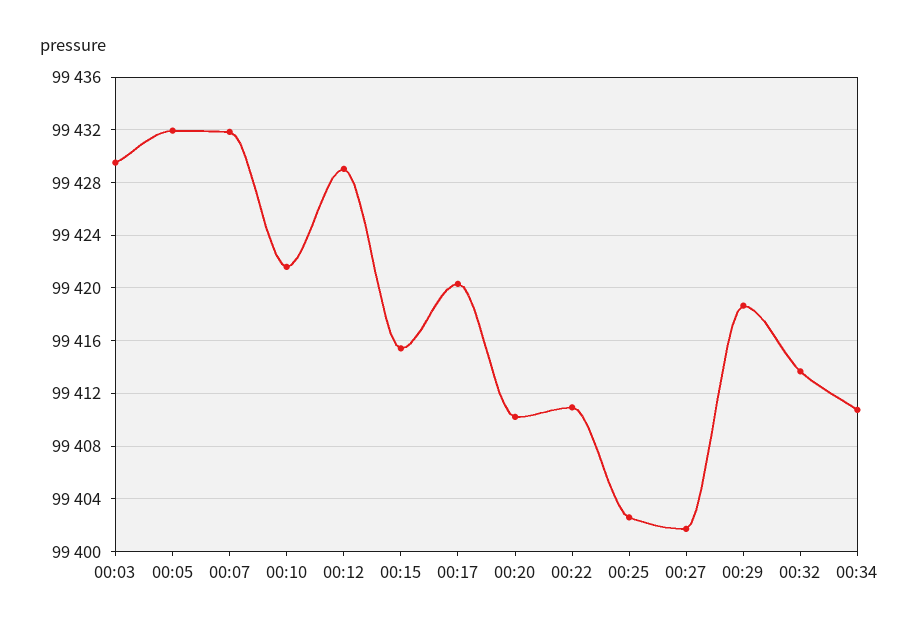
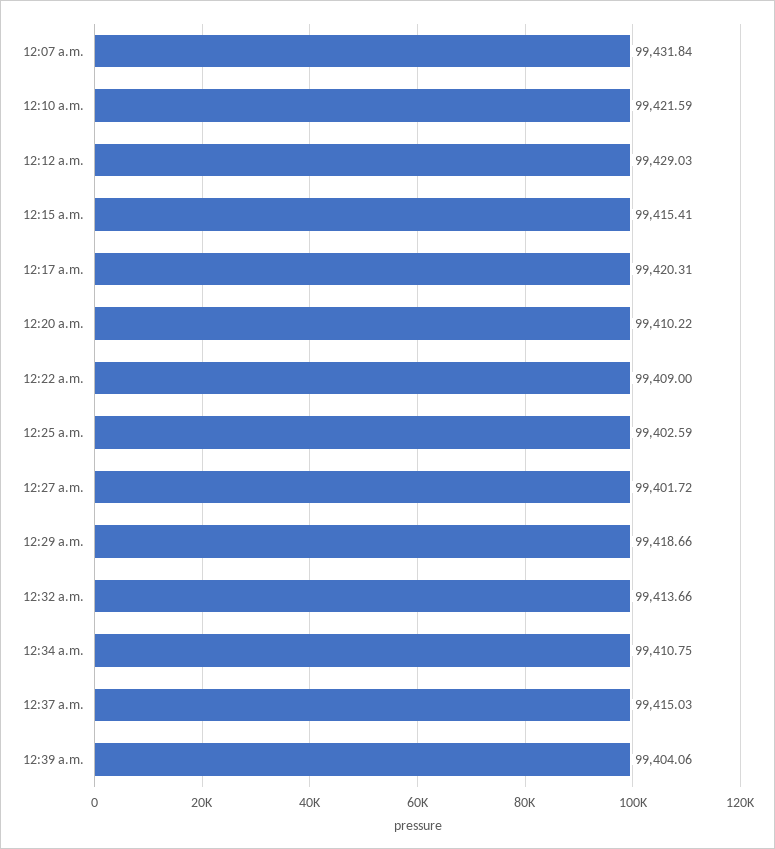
00:03: 99429.5 -> none
00:05: 99432 -> none
00:22: 99411 -> 99409
12:37 a.m.: none -> 99415.03
12:39 a.m.: none -> 99404.06

